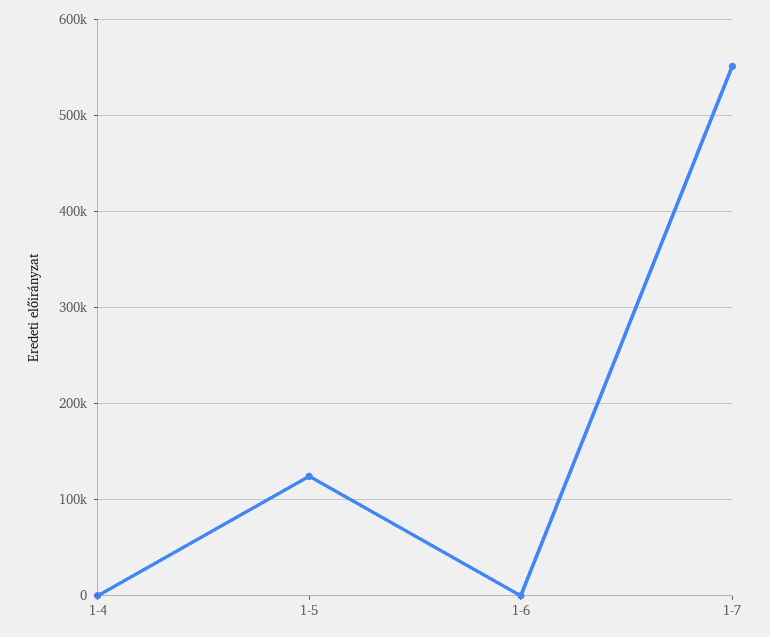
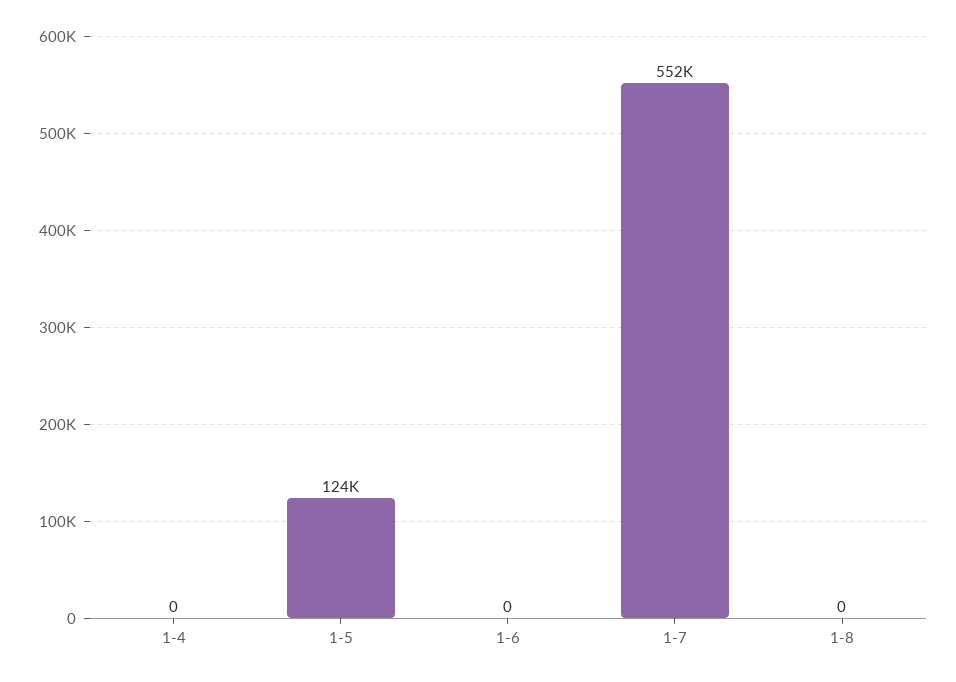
1-8: none -> 0

